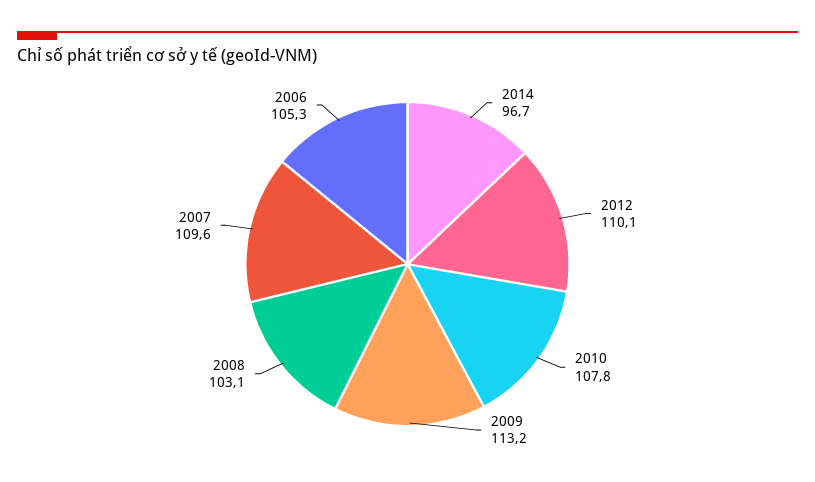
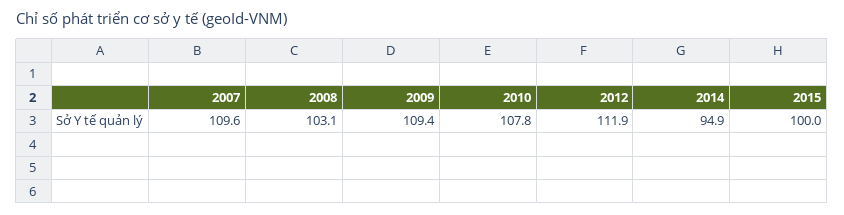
2014: 96.7 -> 94.9
2012: 110.1 -> 111.9
2009: 113.2 -> 109.4
2006: 105.3 -> none
2015: none -> 100

